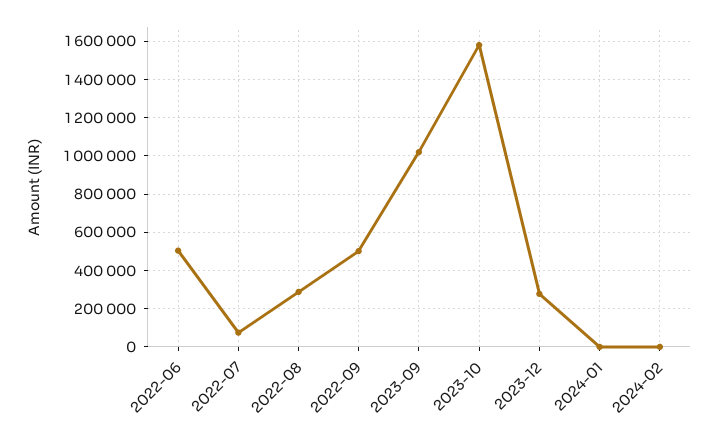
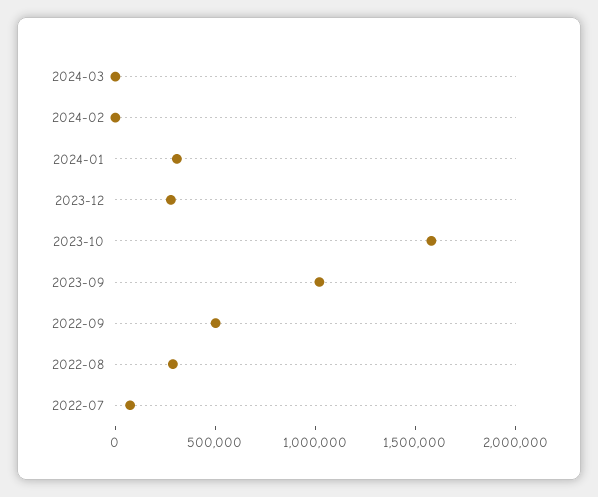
2022-06: 500000 -> none
2024-01: 0 -> 300000
2024-03: none -> 0

